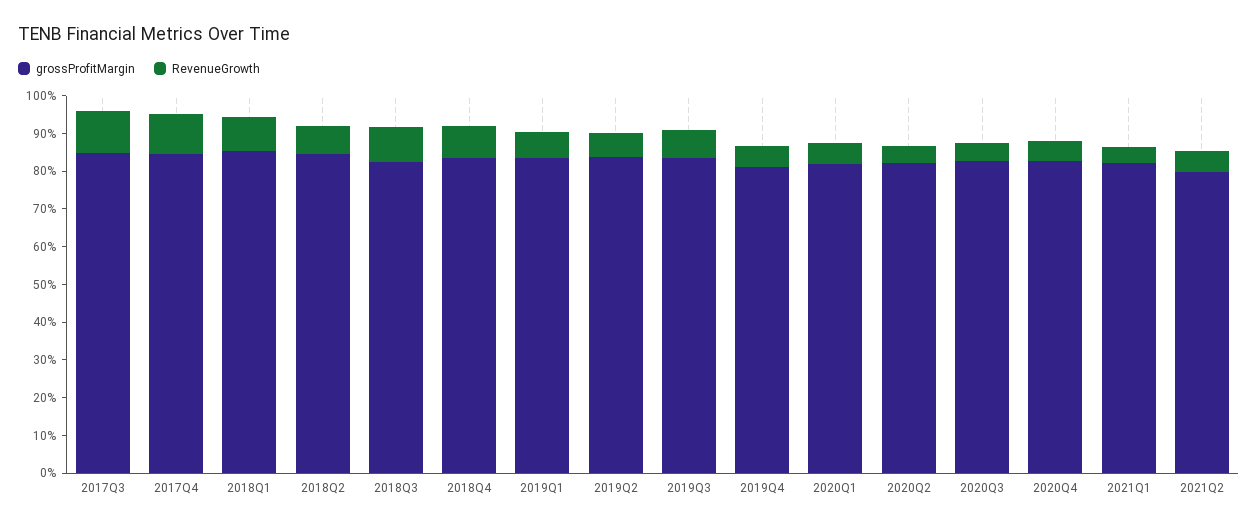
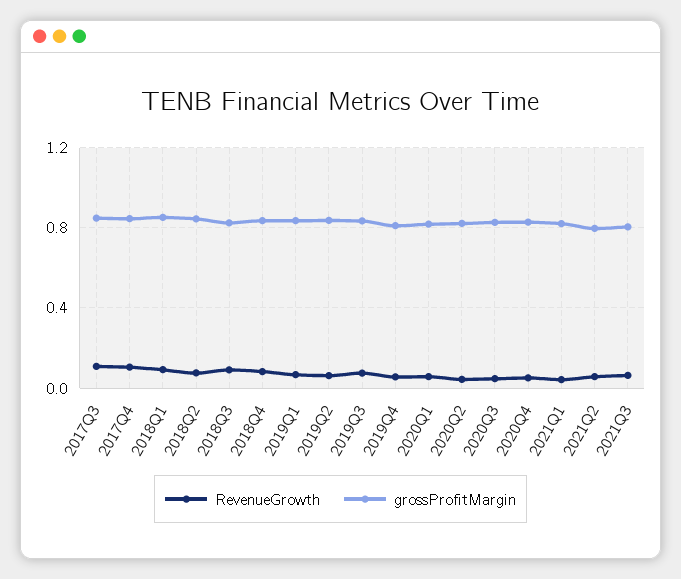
RevenueGrowth, 2021Q3: none -> 0.05
grossProfitMargin, 2021Q3: none -> 0.8

